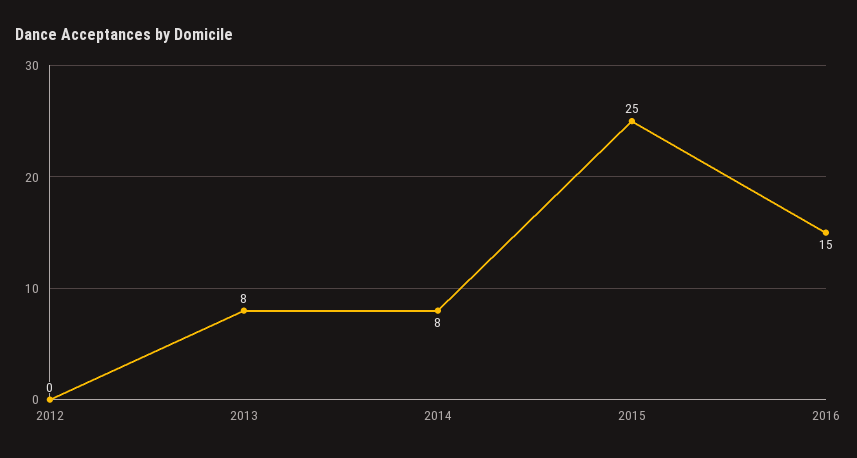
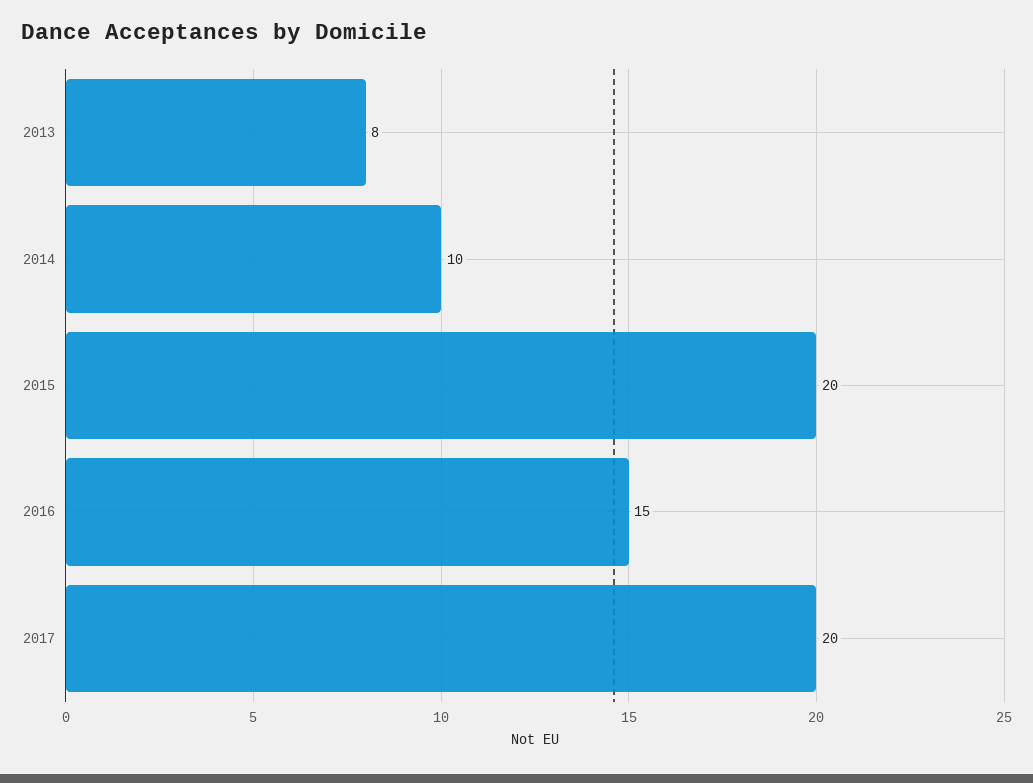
2012: 0 -> none
2014: 8 -> 10
2015: 25 -> 20
2017: none -> 20

